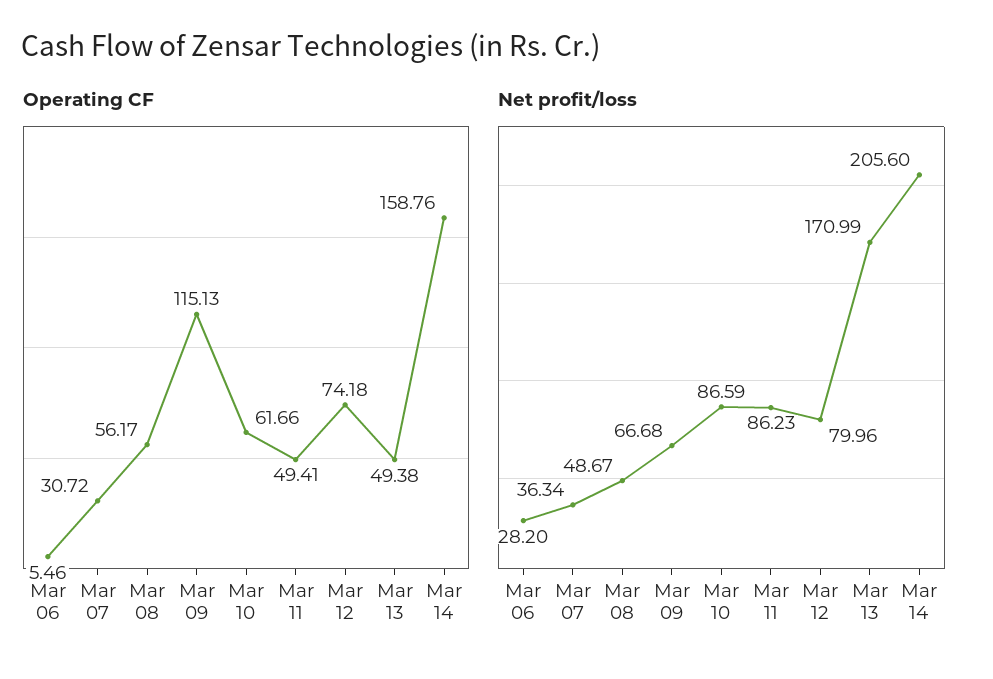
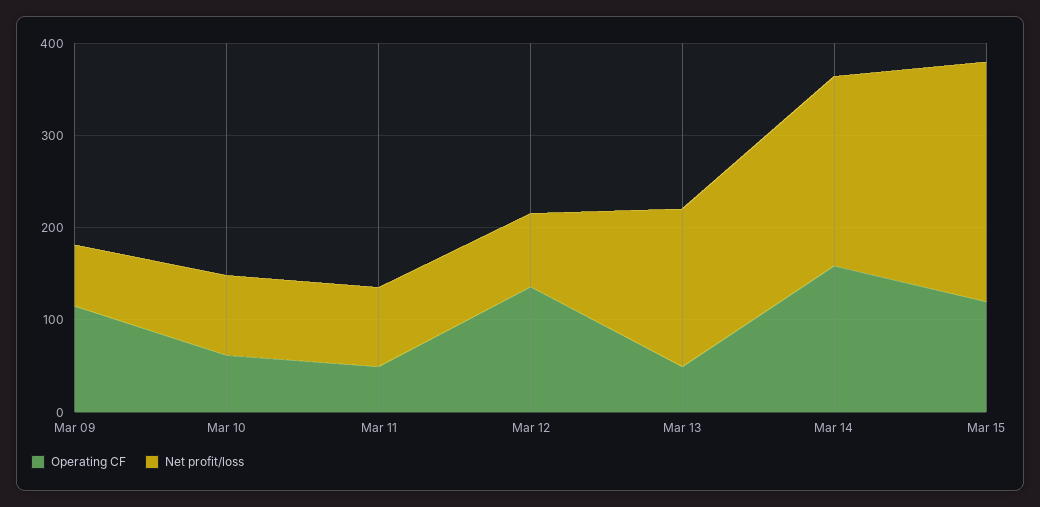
Operating CF, Mar 06: 5.46 -> none
Operating CF, Mar 07: 30.72 -> none
Operating CF, Mar 08: 56.17 -> none
Operating CF, Mar 12: 74.18 -> 140
Net profit/loss, Mar 06: 28.2 -> none
Net profit/loss, Mar 07: 36.34 -> none
Net profit/loss, Mar 08: 48.67 -> none
Operating CF, Mar 15: none -> 120
Net profit/loss, Mar 15: none -> 260

